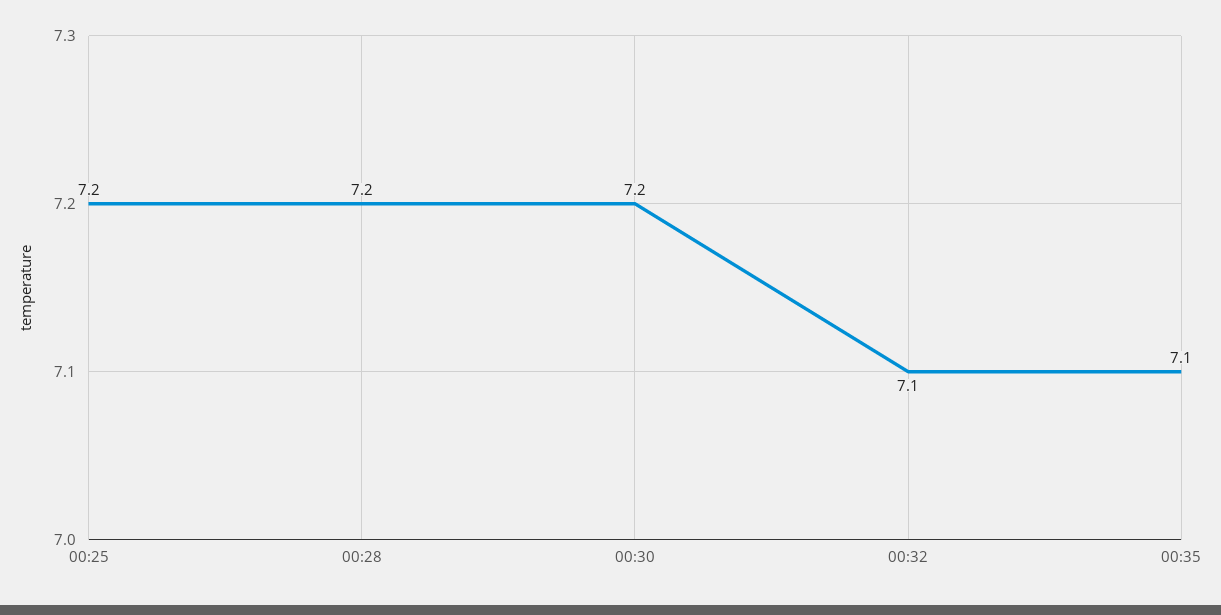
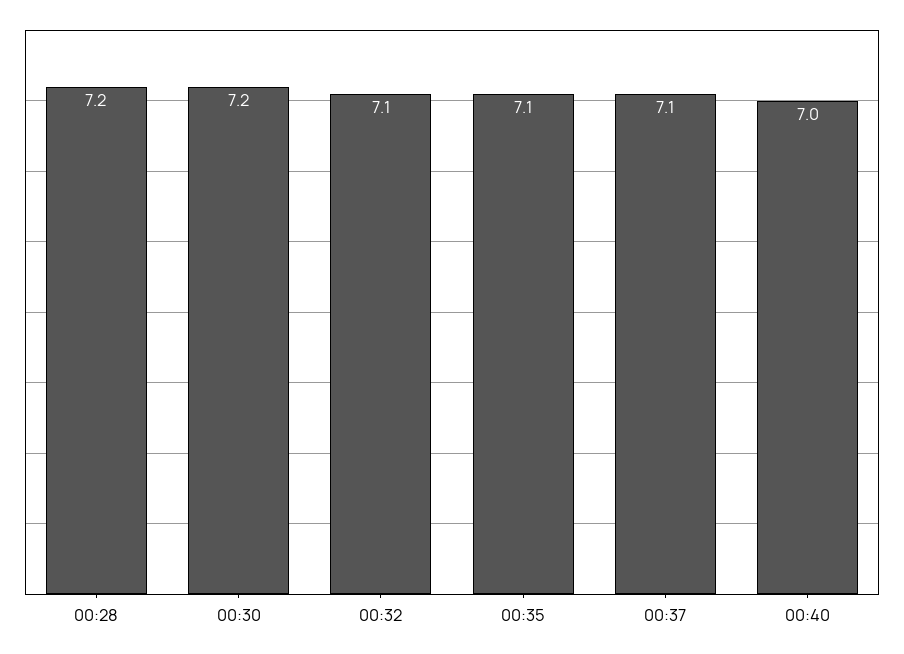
00:25: 7.2 -> none
00:37: none -> 7.1
00:40: none -> 7

